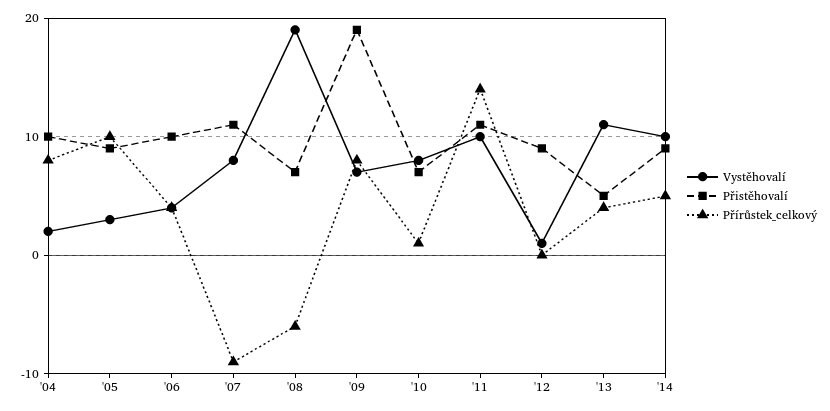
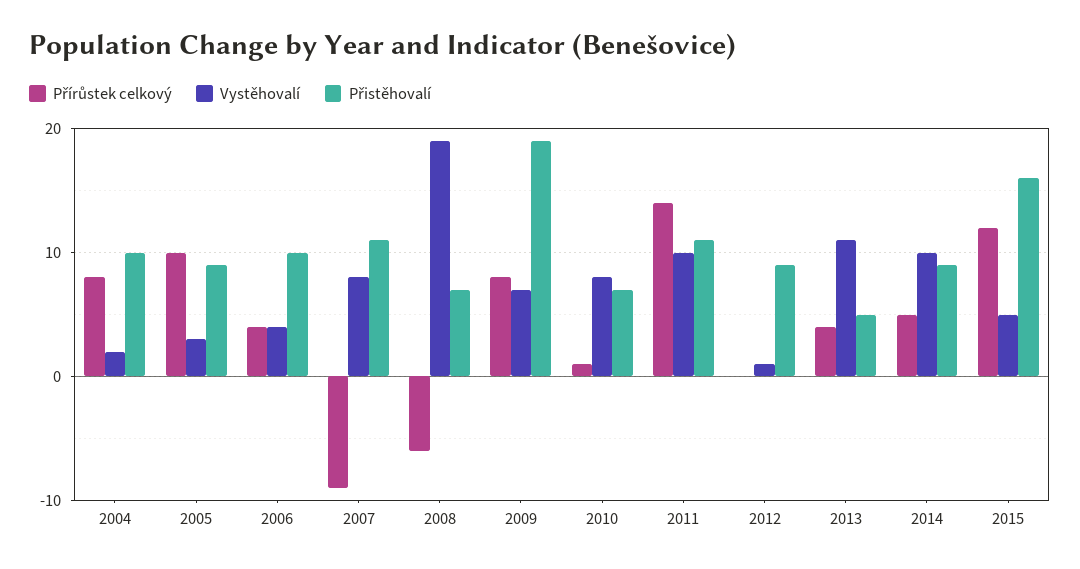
Přírůstek_celkový, 2015: none -> 12
Vystěhovalí, 2015: none -> 5
Přistěhovalí, 2015: none -> 16

